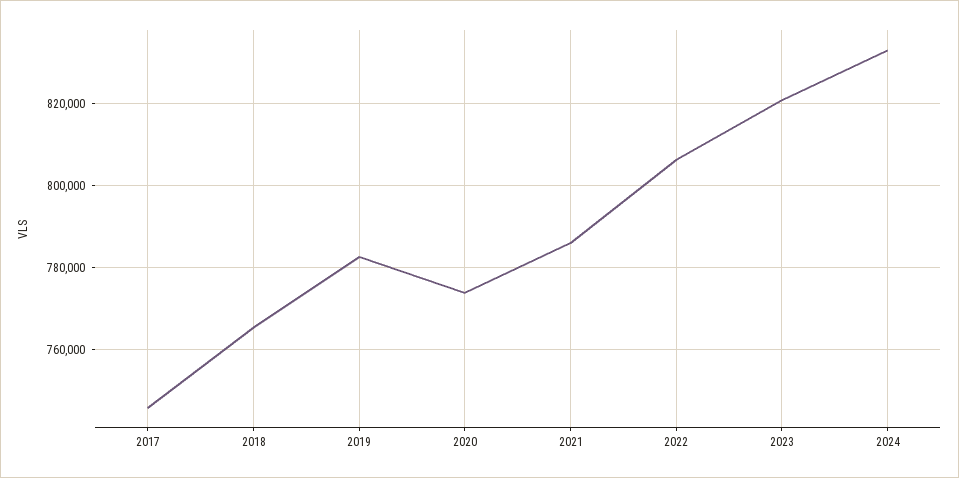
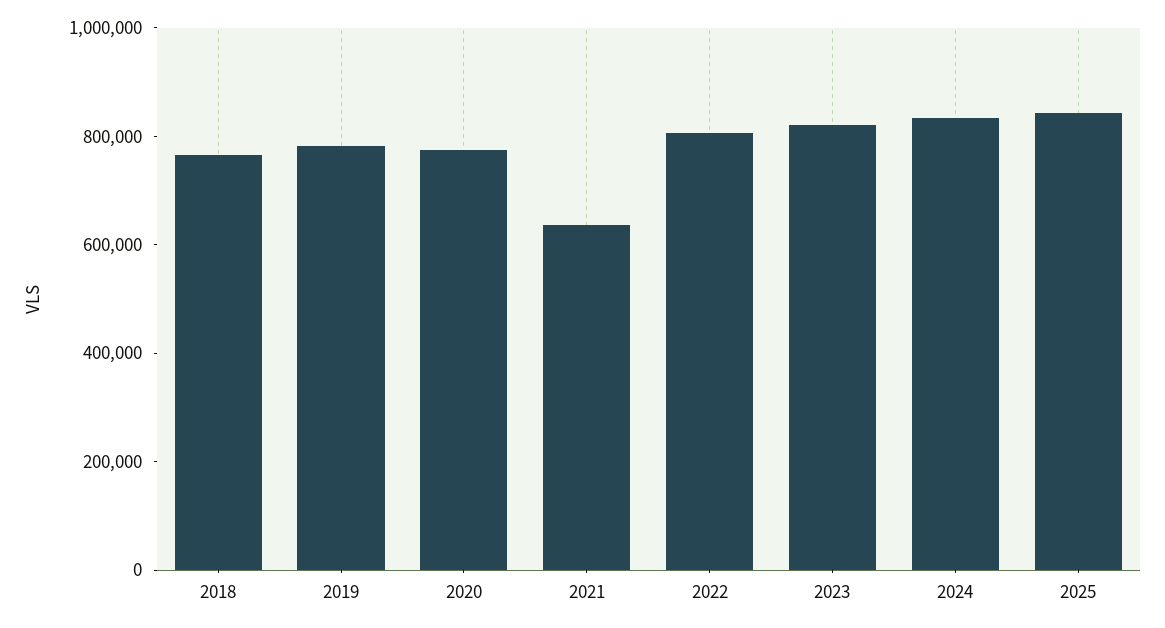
2017: 746000 -> none
2021: 786000 -> 650000
2025: none -> 850000

